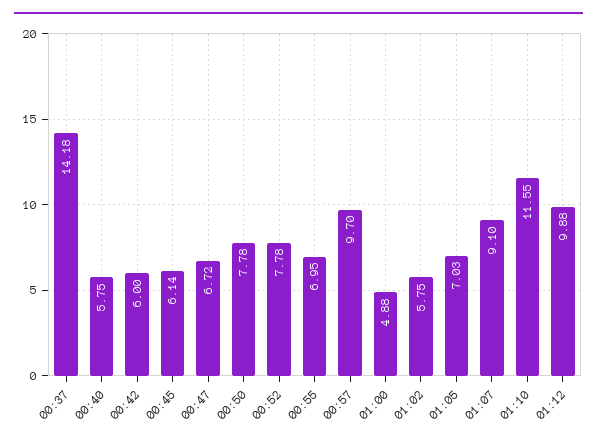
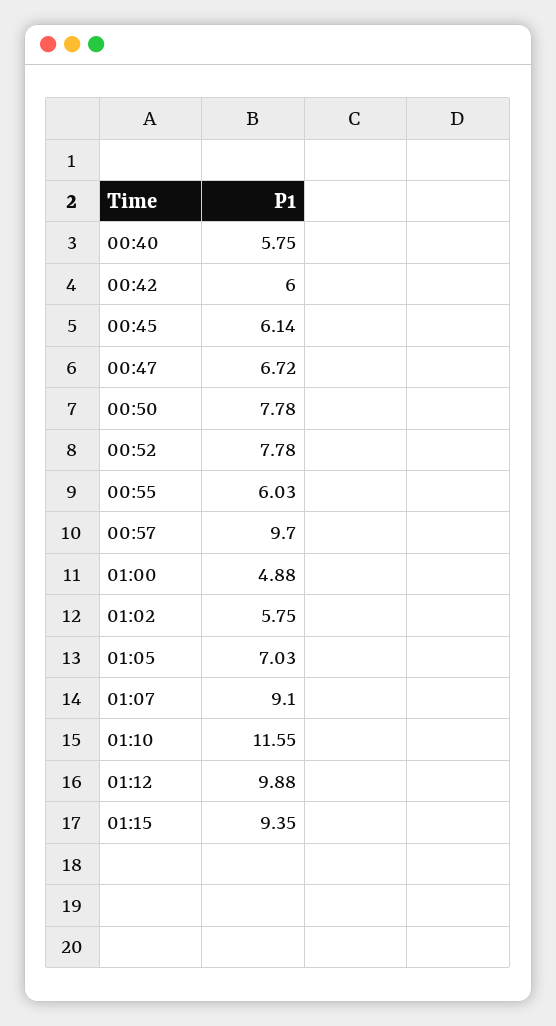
00:37: 14.18 -> none
00:55: 6.95 -> 6.03
01:15: none -> 9.35

